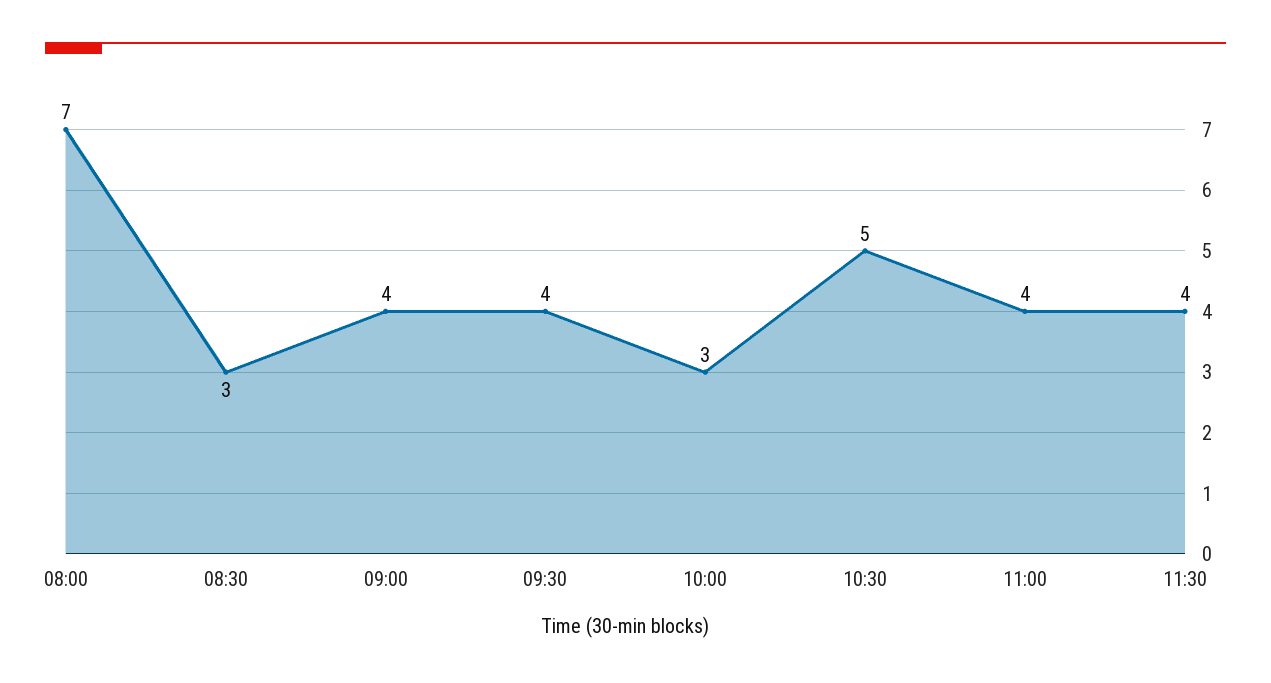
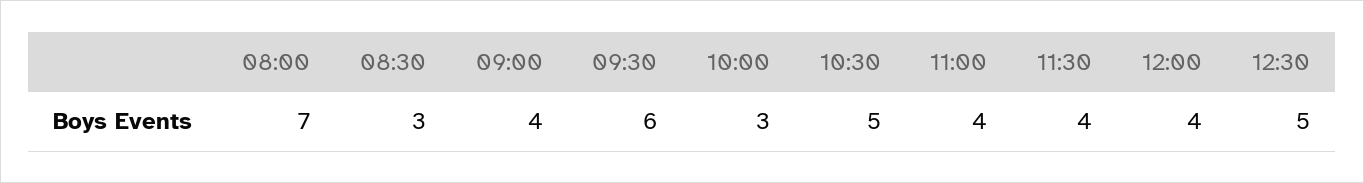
09:30: 4 -> 6
12:00: none -> 4
12:30: none -> 5

